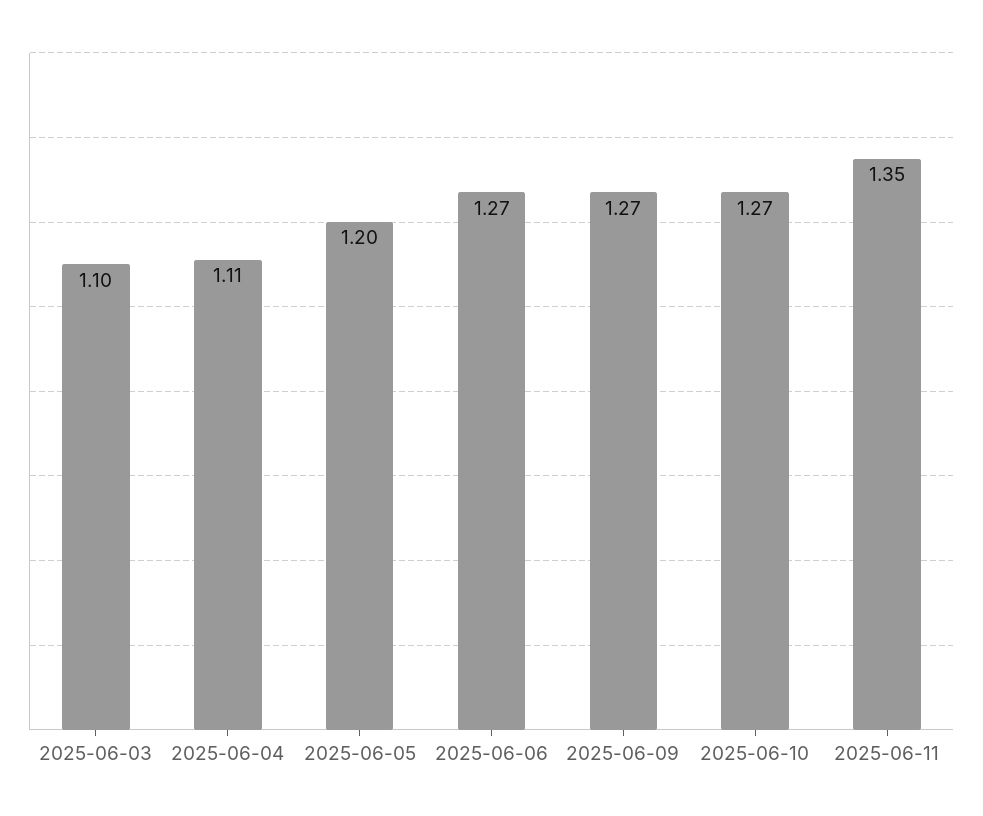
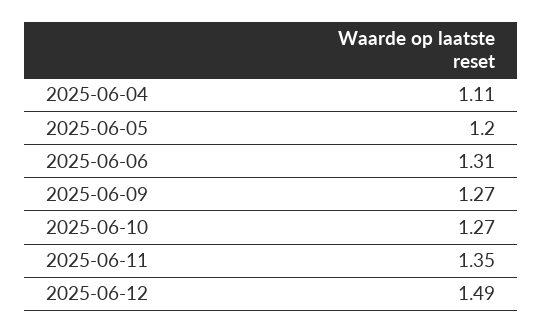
2025-06-03: 1.1 -> none
2025-06-06: 1.27 -> 1.31
2025-06-12: none -> 1.49

